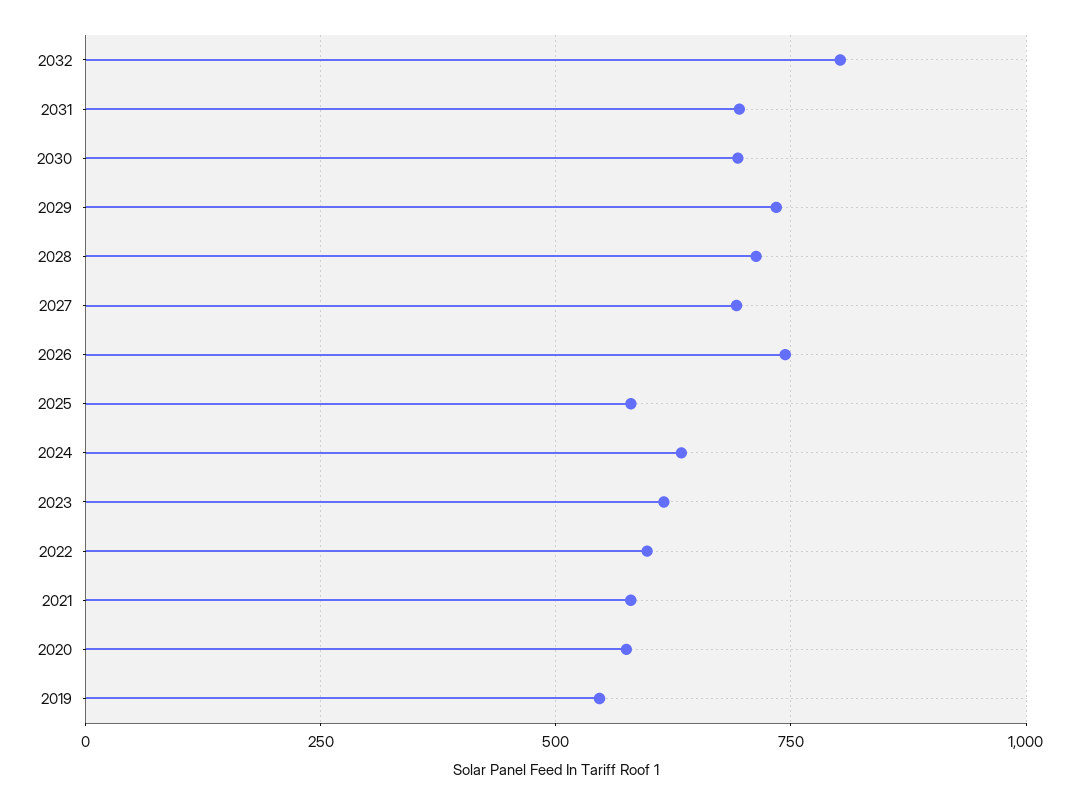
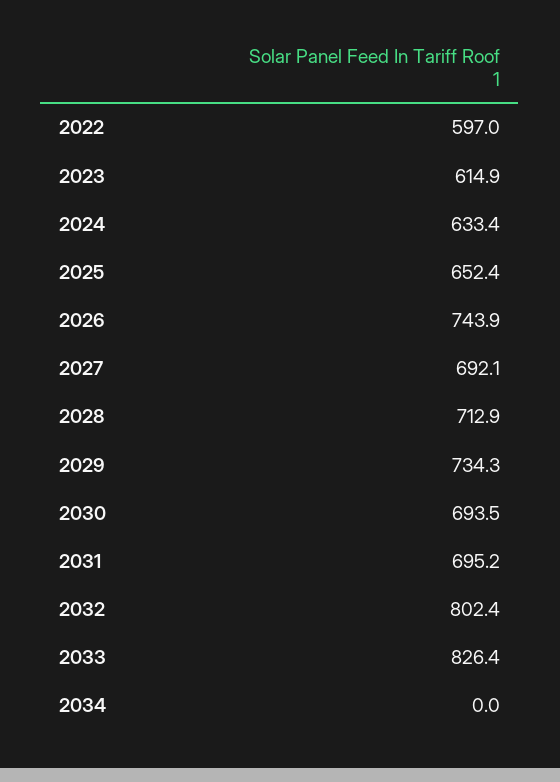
2025: 575 -> 652.4
2021: 575 -> none
2020: 575 -> none
2019: 550 -> none
2033: none -> 826.4
2034: none -> 0

